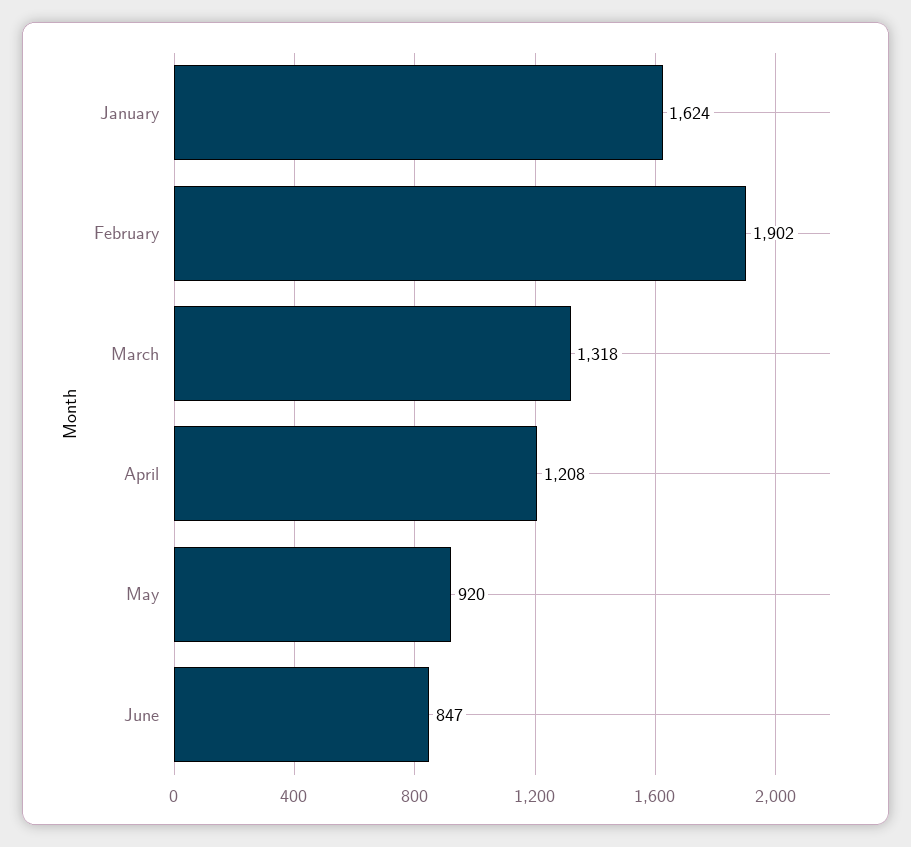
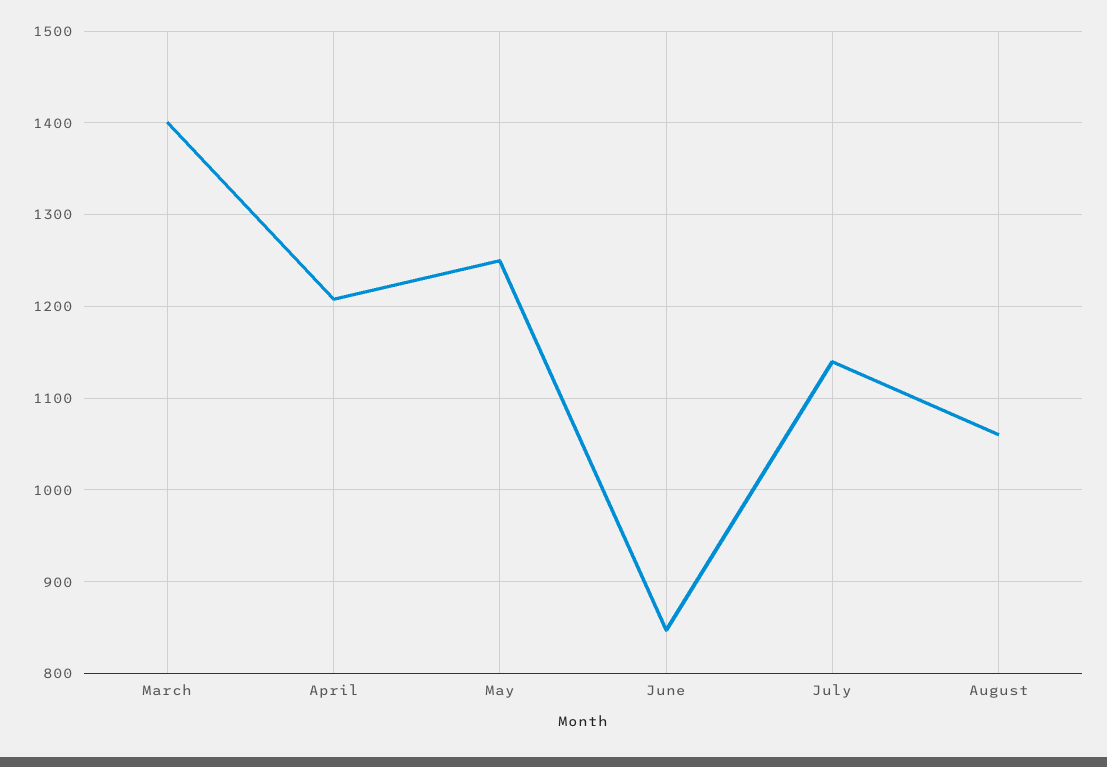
January: 1624 -> none
February: 1902 -> none
March: 1318 -> 1400
May: 920 -> 1250
July: none -> 1140
August: none -> 1060

